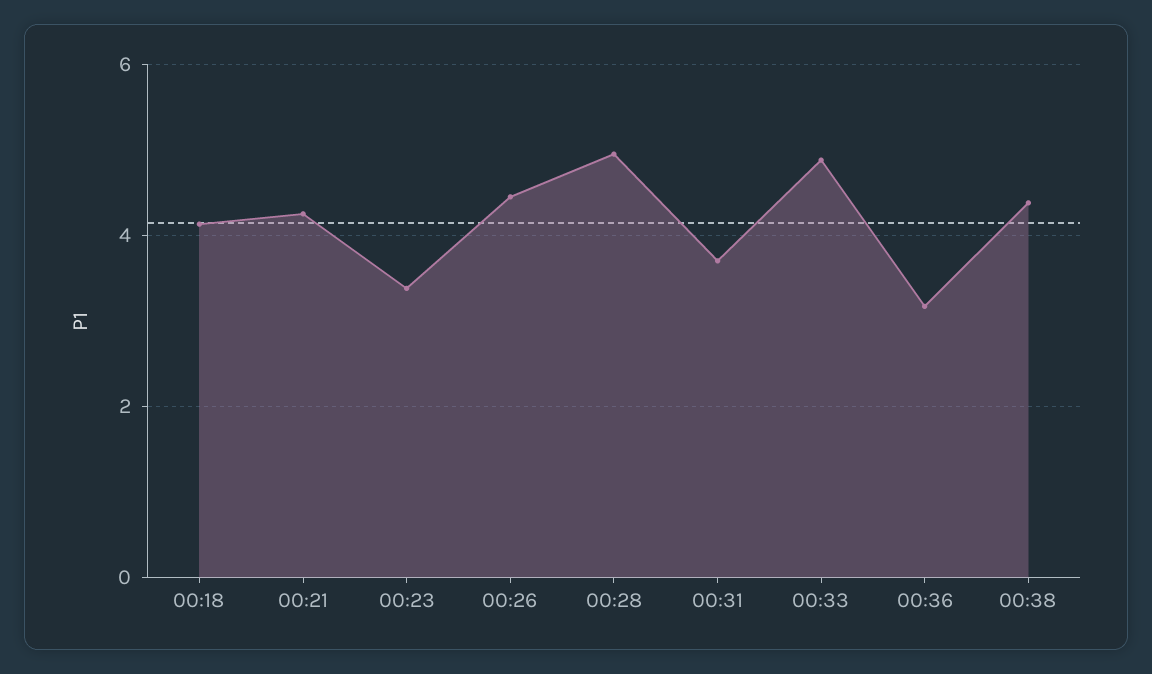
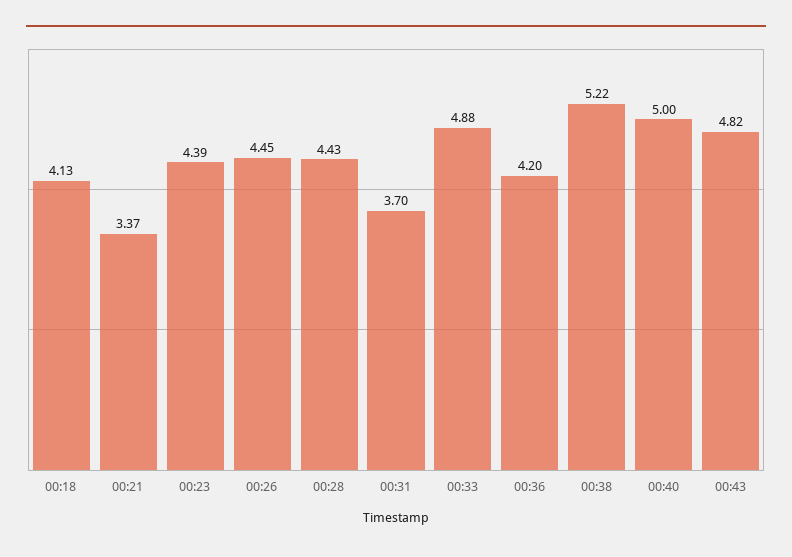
00:21: 4.2 -> 3.37
00:23: 3.4 -> 4.39
00:28: 5 -> 4.43
00:36: 3.2 -> 4.2
00:38: 4.4 -> 5.22
00:40: none -> 5
00:43: none -> 4.82

